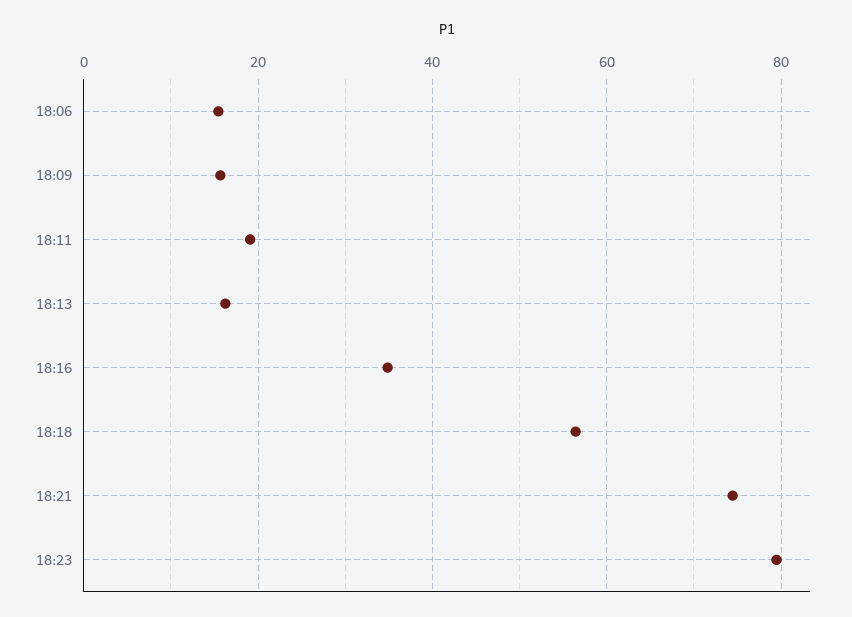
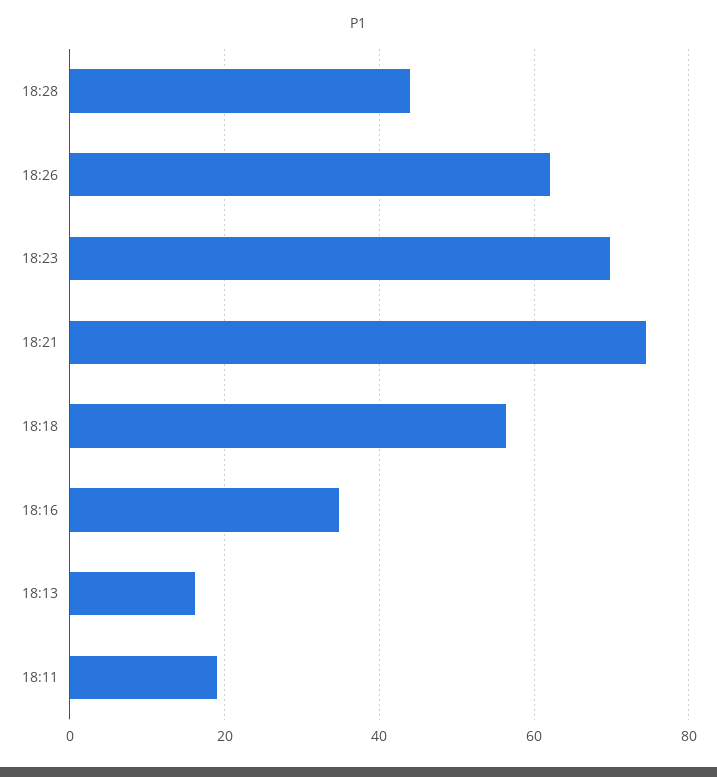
18:06: 16 -> none
18:09: 16 -> none
18:23: 80 -> 70
18:28: none -> 44
18:26: none -> 62

